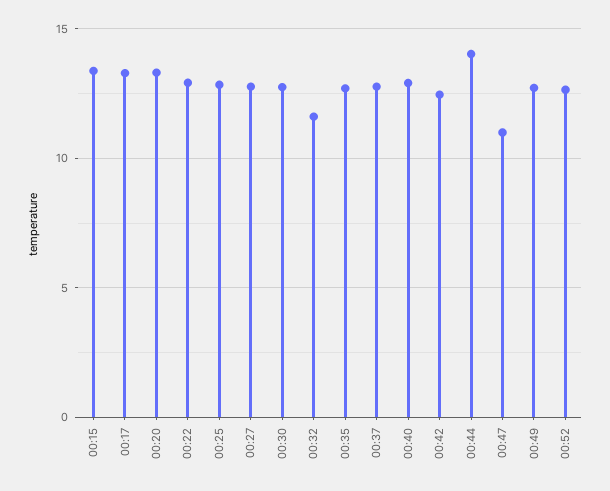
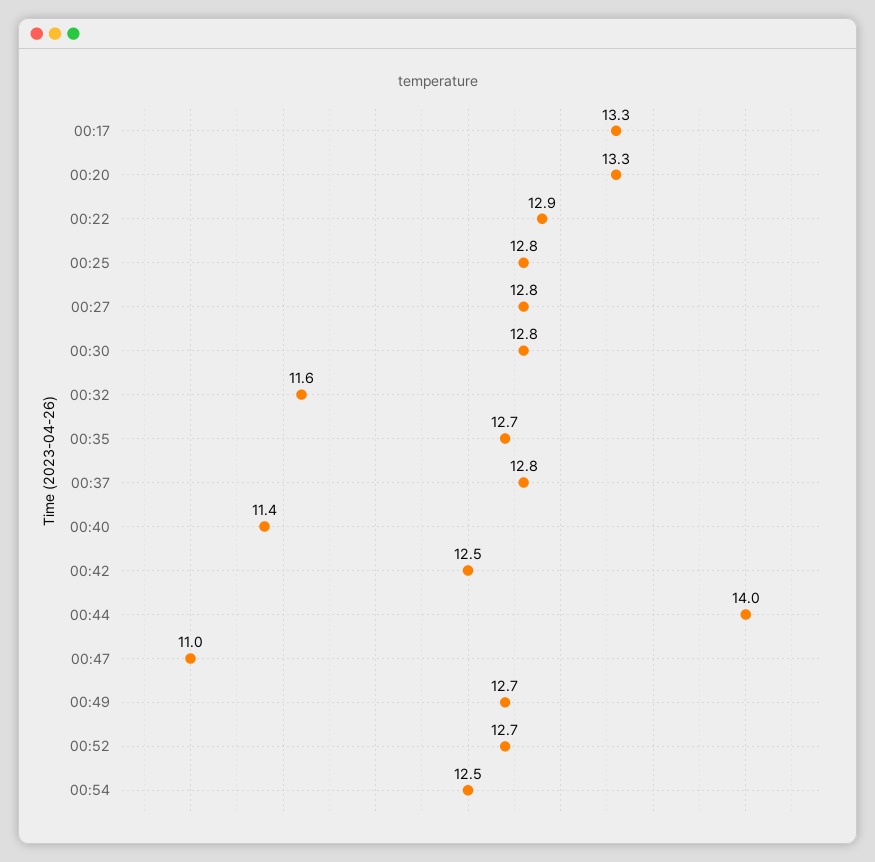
00:15: 13.5 -> none
00:40: 13 -> 11.4
00:54: none -> 12.5

